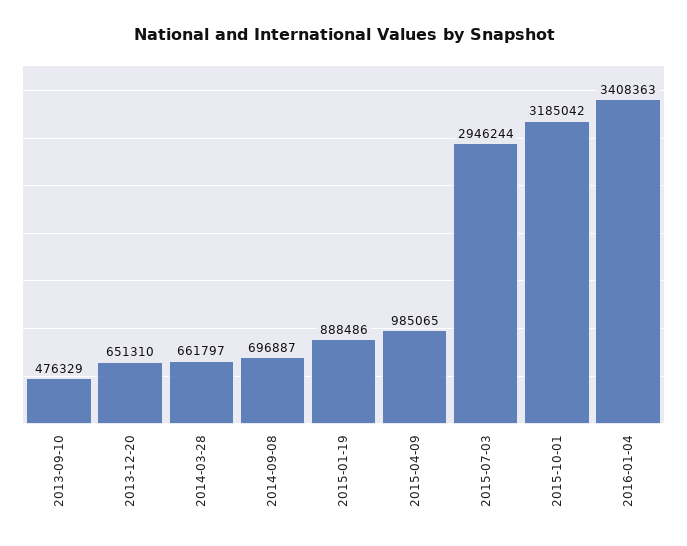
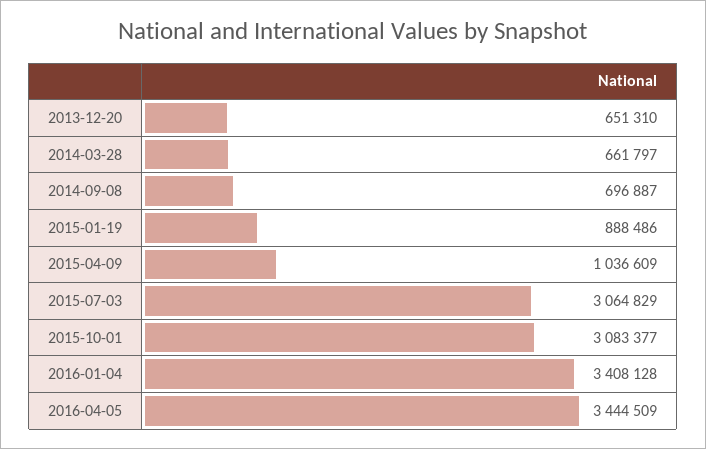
2013-09-10: 476329 -> none
2015-04-09: 985065 -> 1036609
2015-07-03: 2946244 -> 3064829
2015-10-01: 3185042 -> 3083377
2016-01-04: 3408363 -> 3408128
2016-04-05: none -> 3444509

